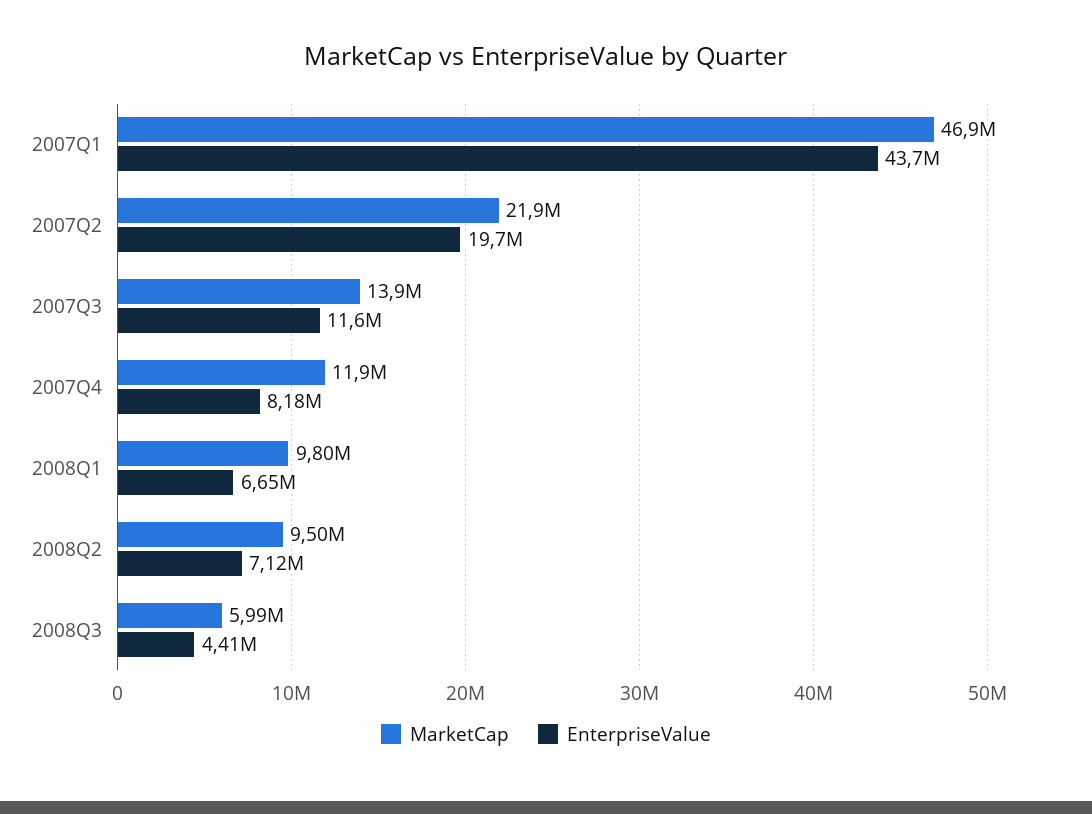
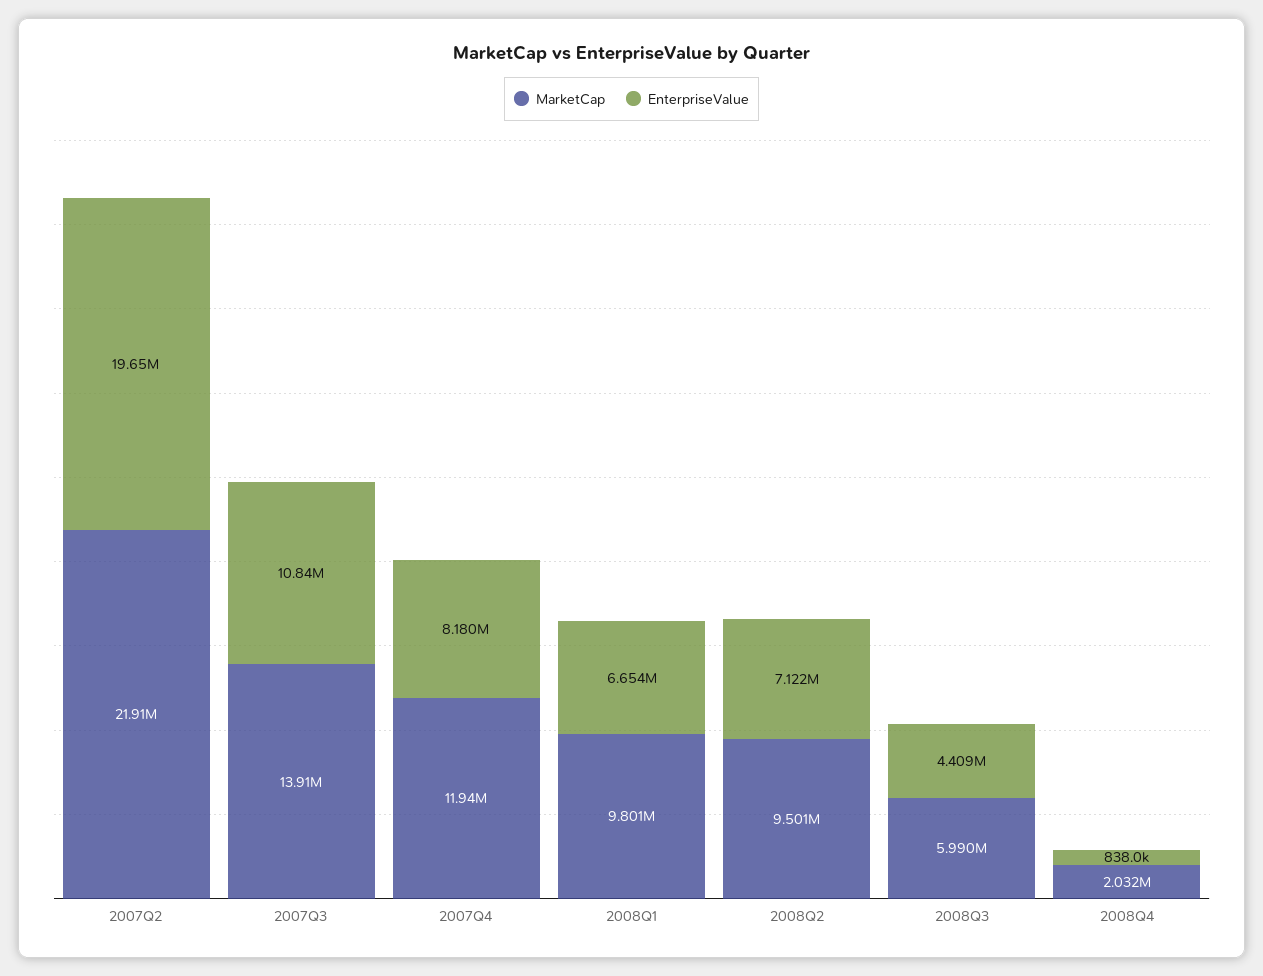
MarketCap, 2007Q1: 46900000 -> none
EnterpriseValue, 2007Q1: 43700000 -> none
EnterpriseValue, 2007Q3: 11600000 -> 10840000
MarketCap, 2008Q4: none -> 2032000
EnterpriseValue, 2008Q4: none -> 838000

